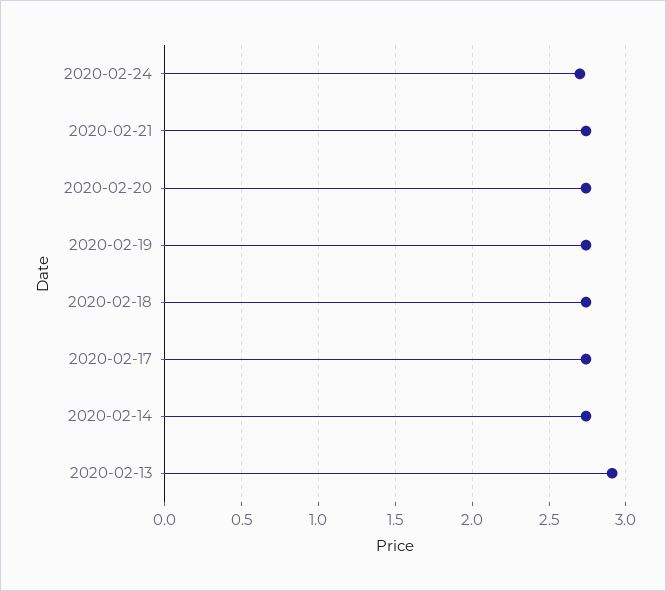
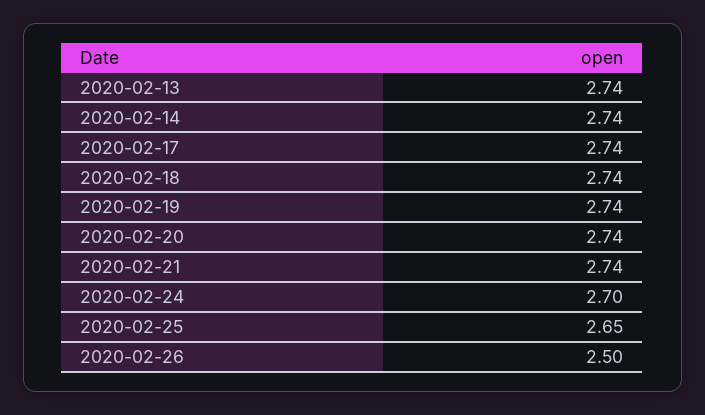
2020-02-13: 2.9 -> 2.74
2020-02-25: none -> 2.65
2020-02-26: none -> 2.5

